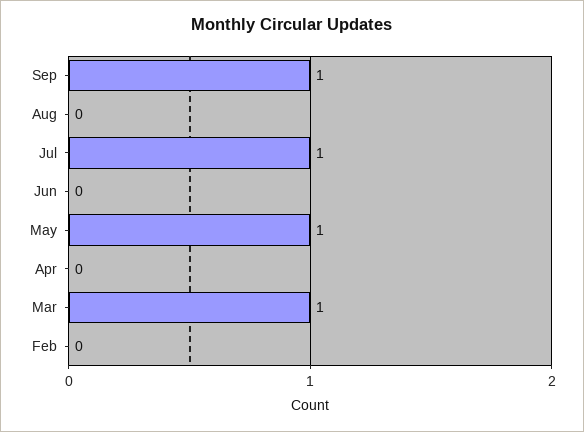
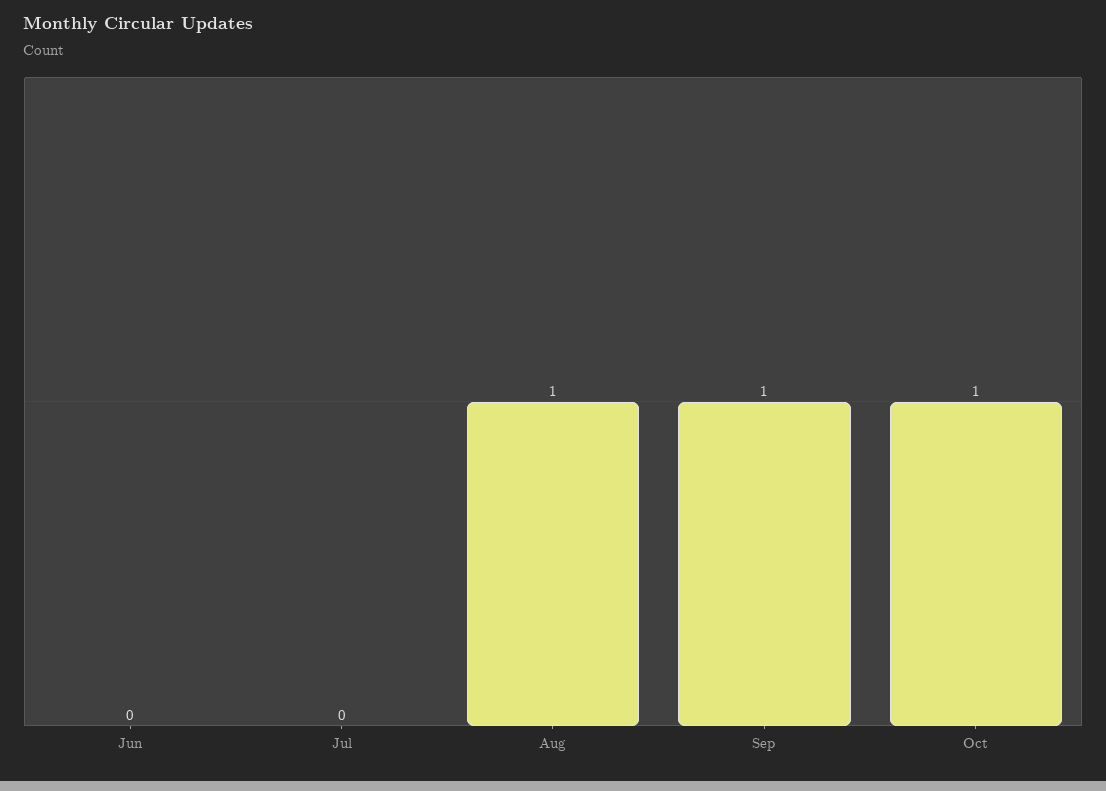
Aug: 0 -> 1
Jul: 1 -> 0
May: 1 -> none
Apr: 0 -> none
Mar: 1 -> none
Feb: 0 -> none
Oct: none -> 1

